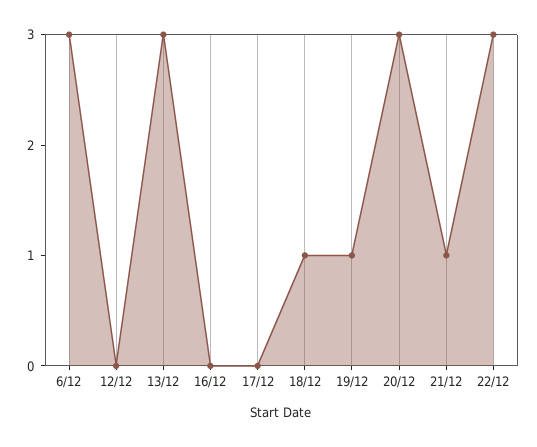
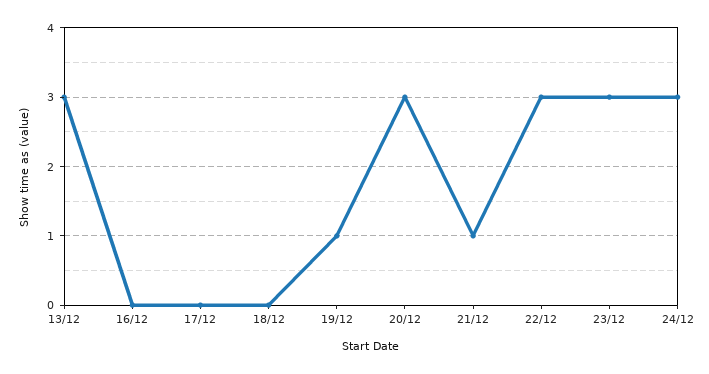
6/12: 3 -> none
12/12: 0 -> none
18/12: 1 -> 0
23/12: none -> 3
24/12: none -> 3

